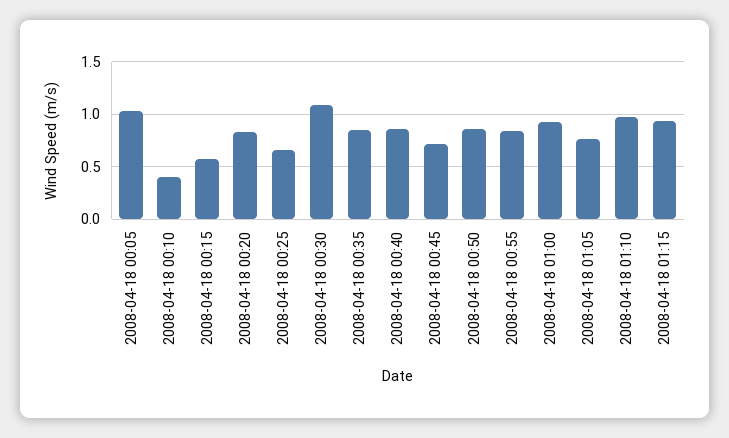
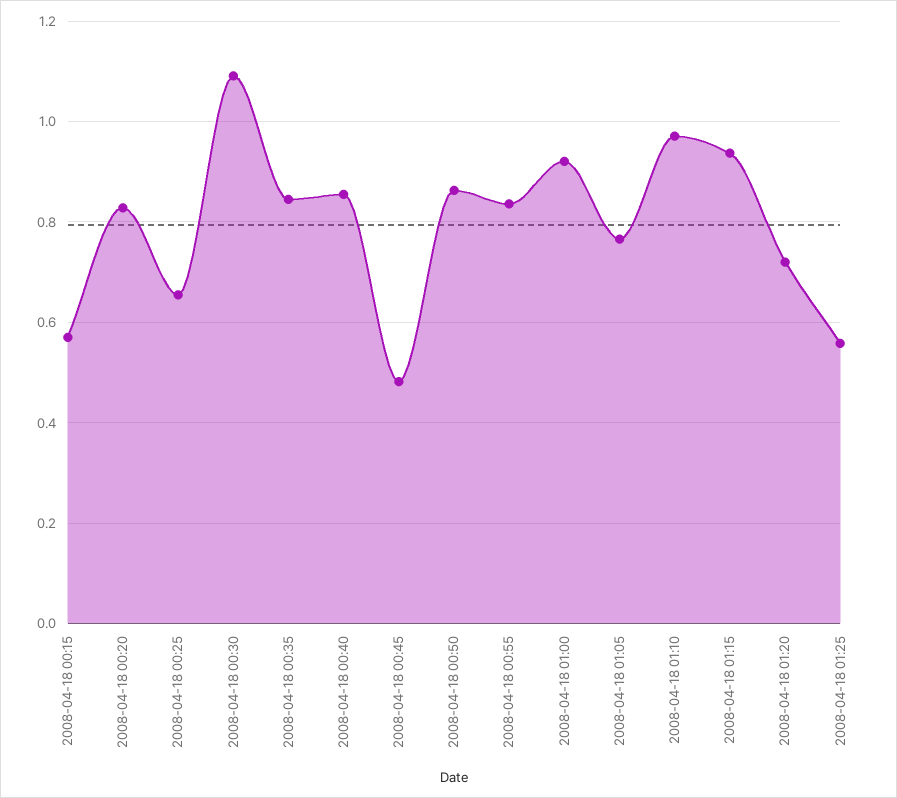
2008-04-18 00:05: 1 -> none
2008-04-18 00:10: 0.4 -> none
2008-04-18 00:45: 0.7 -> 0.48
2008-04-18 01:20: none -> 0.72
2008-04-18 01:25: none -> 0.56

